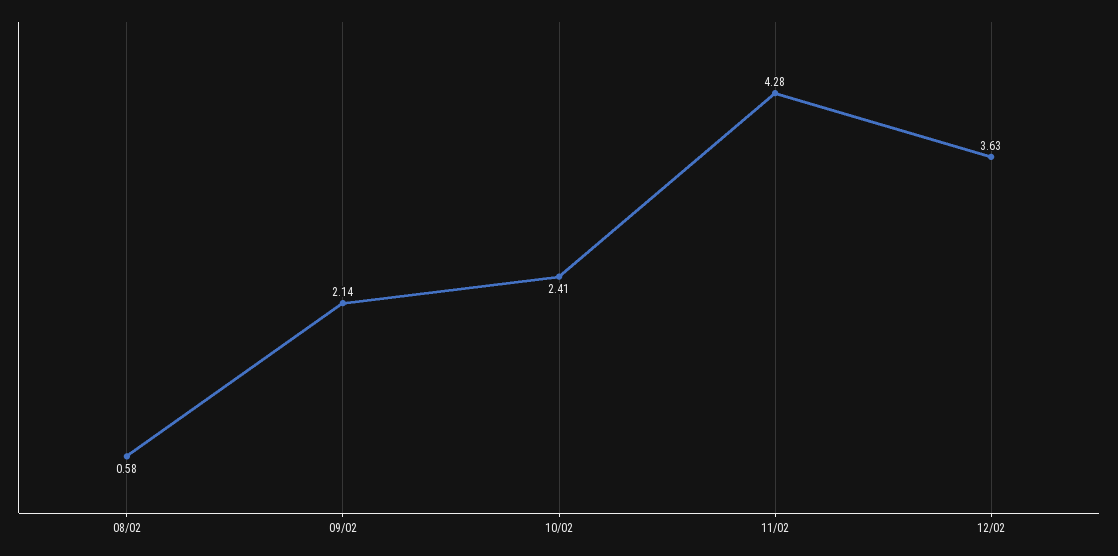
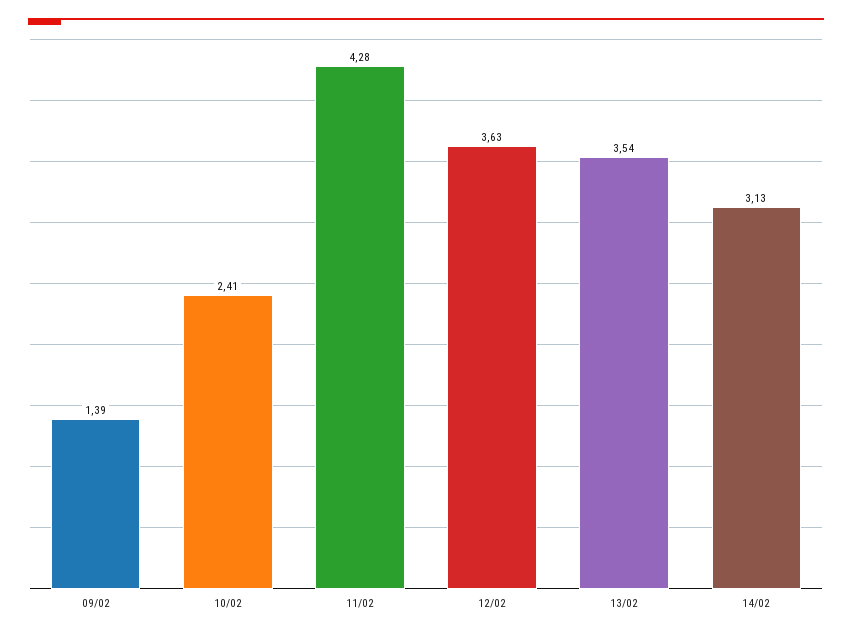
08/02: 0.58 -> none
09/02: 2.14 -> 1.39
13/02: none -> 3.54
14/02: none -> 3.13

